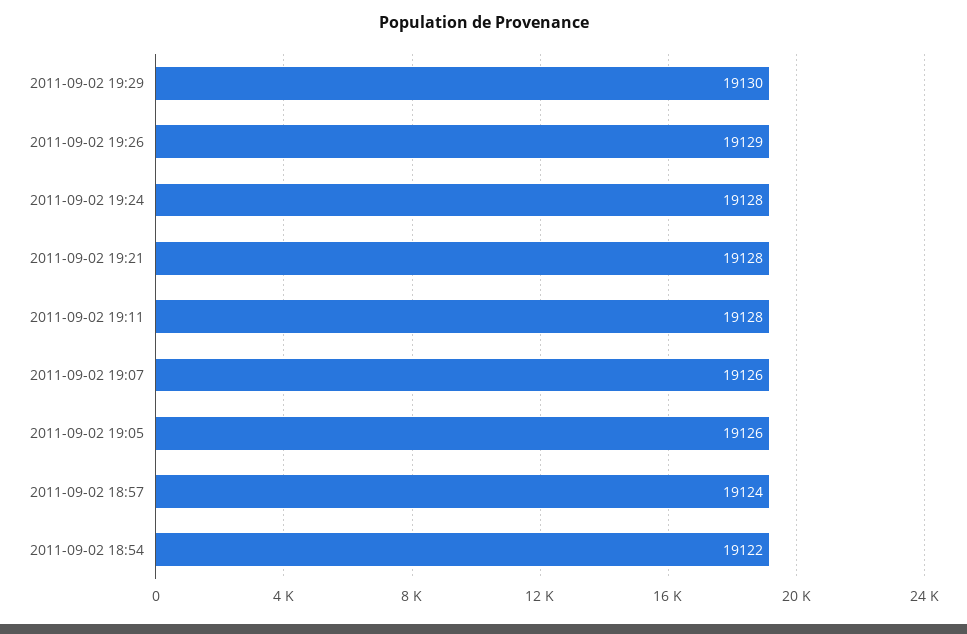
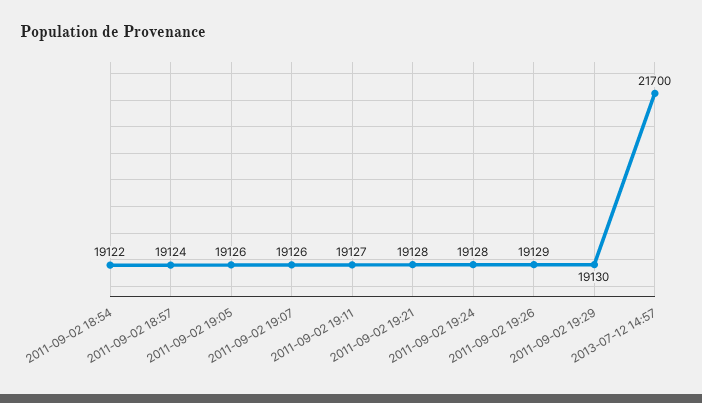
2011-09-02 19:11: 19128 -> 19127
2013-07-12 14:57: none -> 21700

